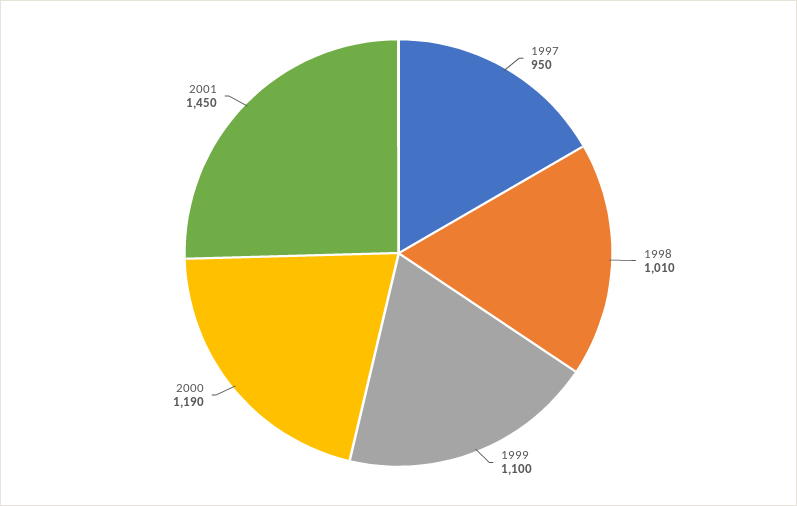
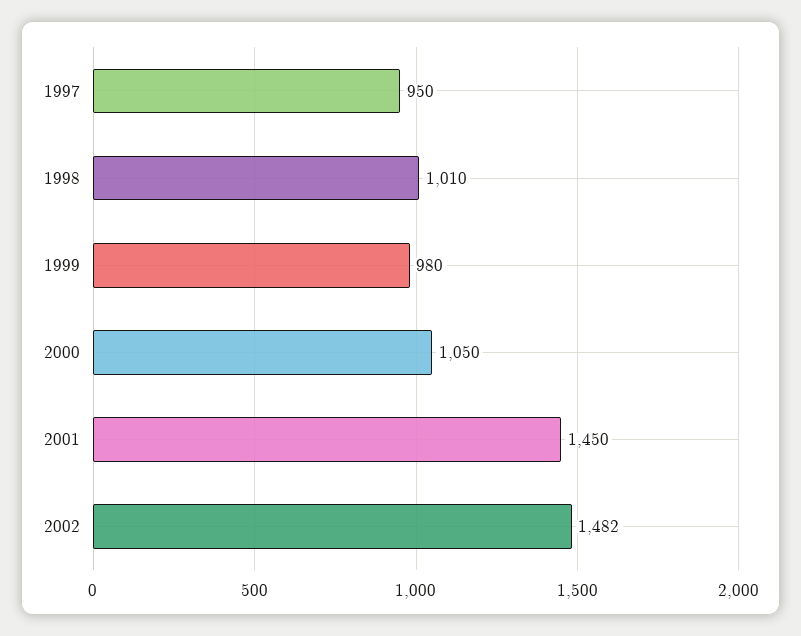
1999: 1100 -> 980
2000: 1190 -> 1050
2002: none -> 1482

